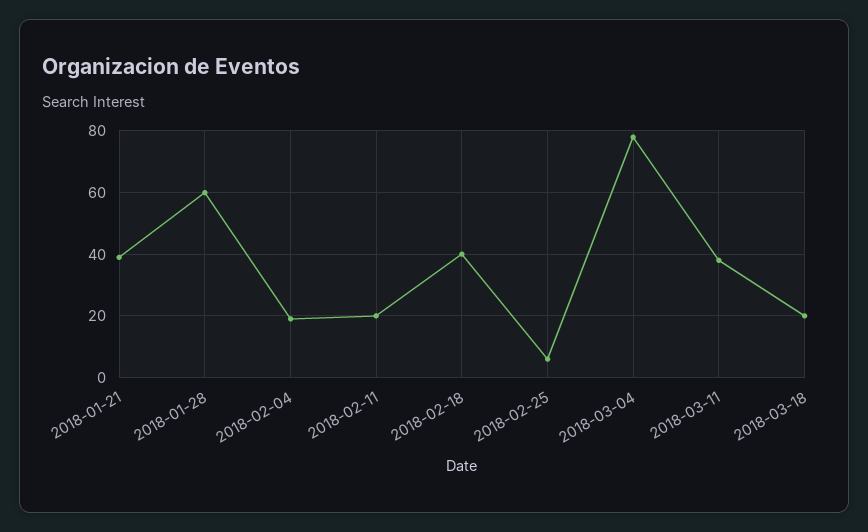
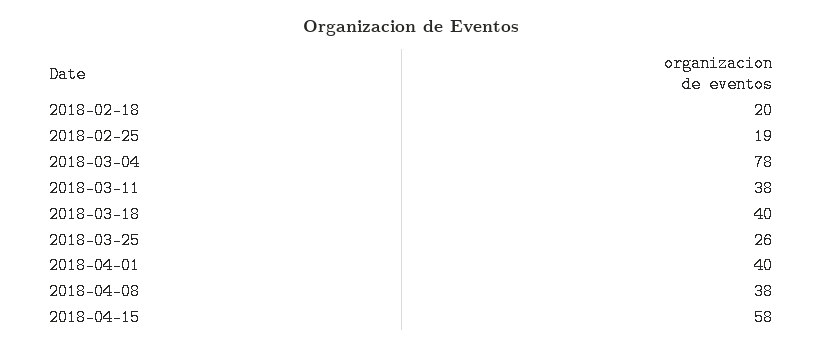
2018-01-21: 40 -> none
2018-01-28: 60 -> none
2018-02-04: 20 -> none
2018-02-11: 20 -> none
2018-02-18: 40 -> 20
2018-02-25: 5 -> 19
2018-03-18: 20 -> 40
2018-03-25: none -> 26
2018-04-01: none -> 40
2018-04-08: none -> 38
2018-04-15: none -> 58

